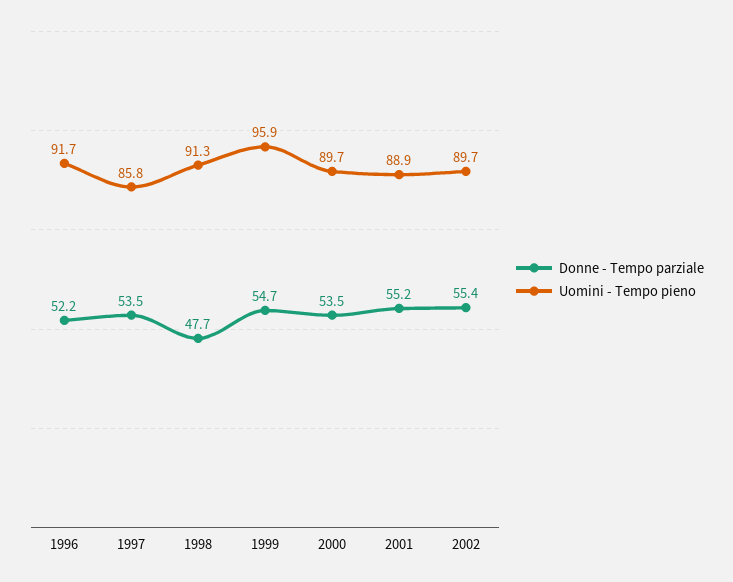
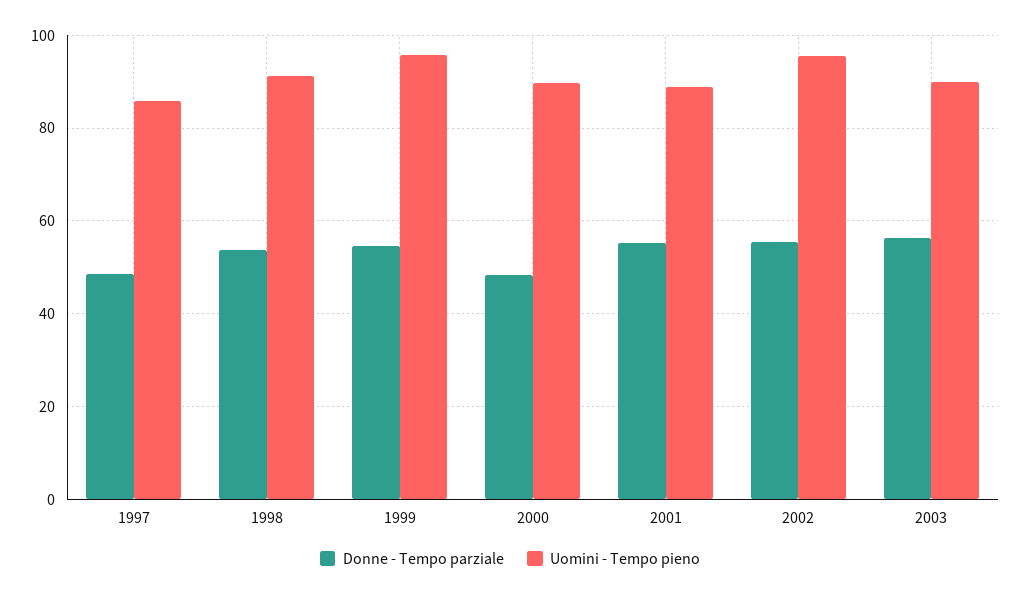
Donne - Tempo parziale, 1996: 52.2 -> none
Uomini - Tempo pieno, 1996: 91.7 -> none
Donne - Tempo parziale, 1997: 53.5 -> 48
Donne - Tempo parziale, 1998: 47.7 -> 54
Donne - Tempo parziale, 2000: 53.5 -> 48
Uomini - Tempo pieno, 2002: 89.7 -> 96
Donne - Tempo parziale, 2003: none -> 56
Uomini - Tempo pieno, 2003: none -> 90

